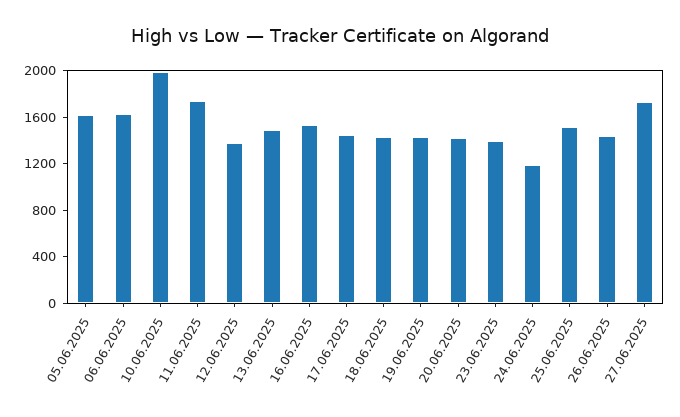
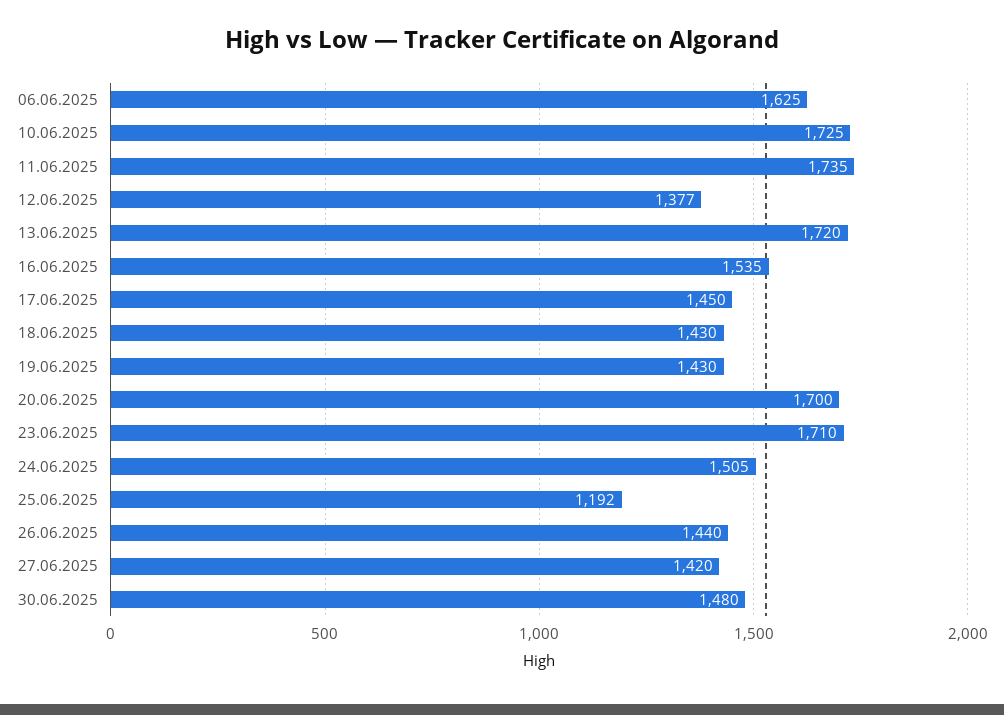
05.06.2025: 1600 -> none
10.06.2025: 2000 -> 1725
13.06.2025: 1500 -> 1720
20.06.2025: 1400 -> 1700
23.06.2025: 1400 -> 1710
24.06.2025: 1200 -> 1505
25.06.2025: 1500 -> 1192
27.06.2025: 1700 -> 1420
30.06.2025: none -> 1480

